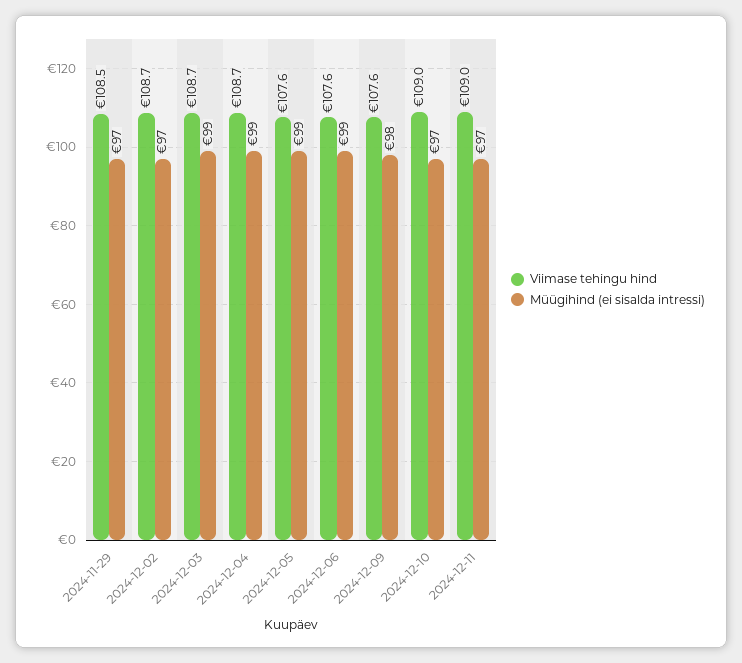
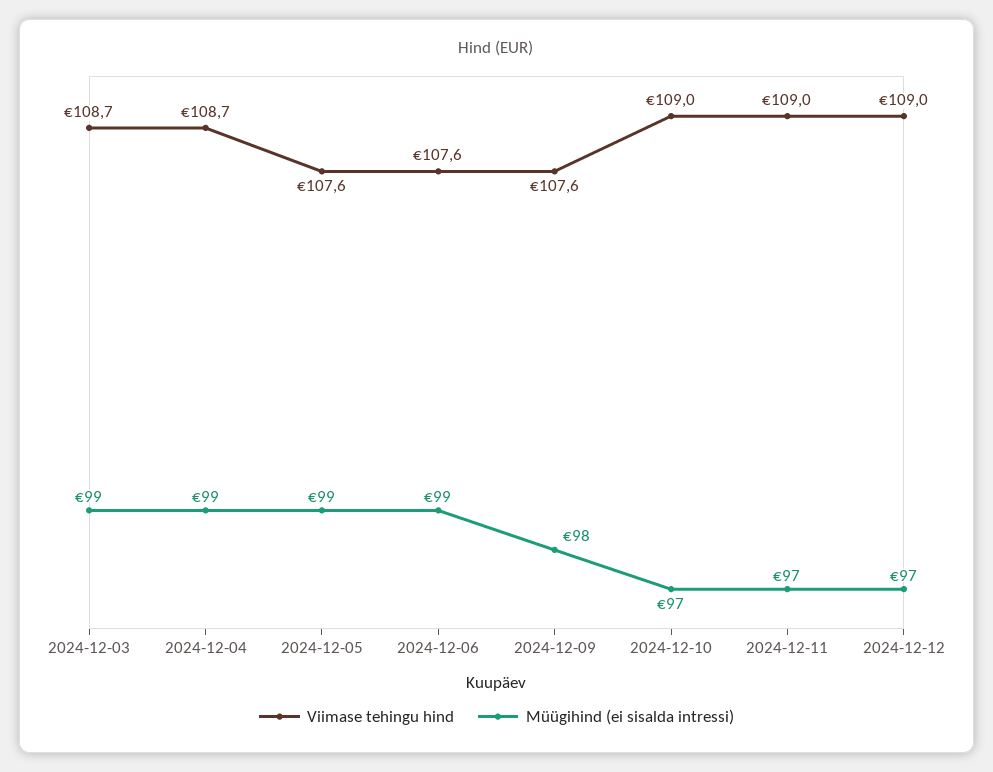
Viimase tehingu hind, 2024-11-29: 108.5 -> none
Müügihind (ei sisalda intressi), 2024-11-29: 97 -> none
Viimase tehingu hind, 2024-12-02: 108.7 -> none
Müügihind (ei sisalda intressi), 2024-12-02: 97 -> none
Viimase tehingu hind, 2024-12-12: none -> 109
Müügihind (ei sisalda intressi), 2024-12-12: none -> 97

